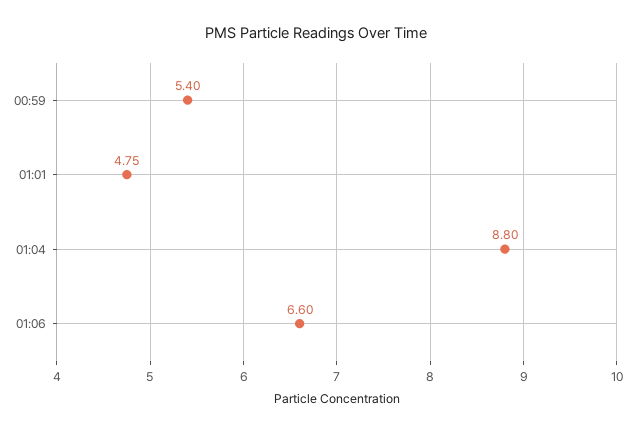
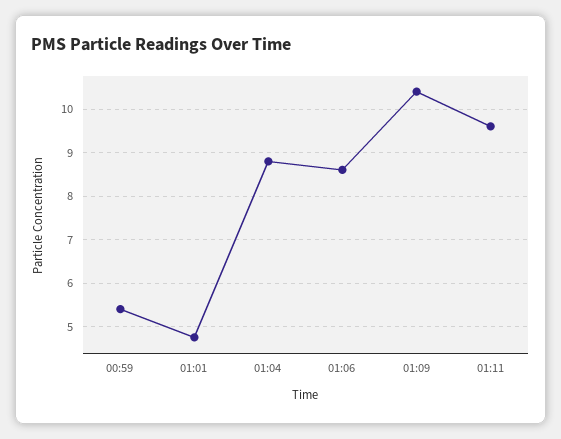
01:06: 6.6 -> 8.6
01:09: none -> 10.4
01:11: none -> 9.6

